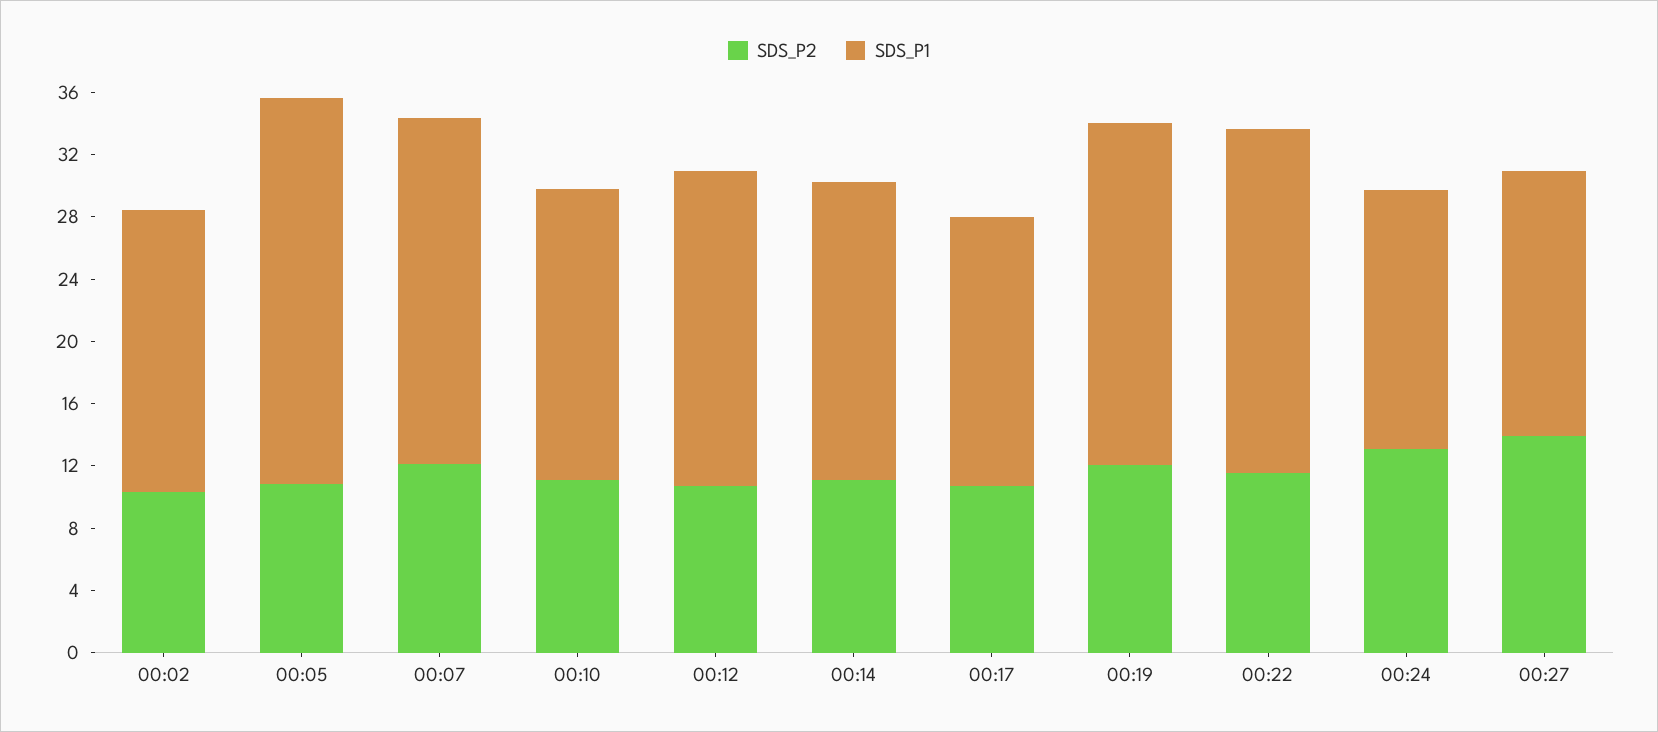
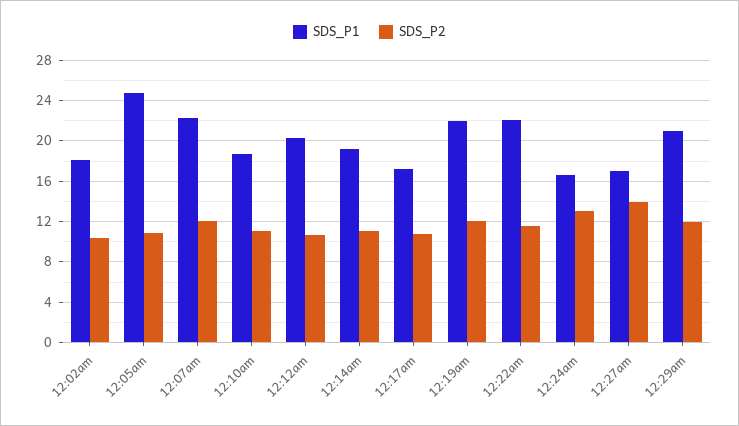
SDS_P1, 12:29am: none -> 21
SDS_P2, 12:29am: none -> 12

